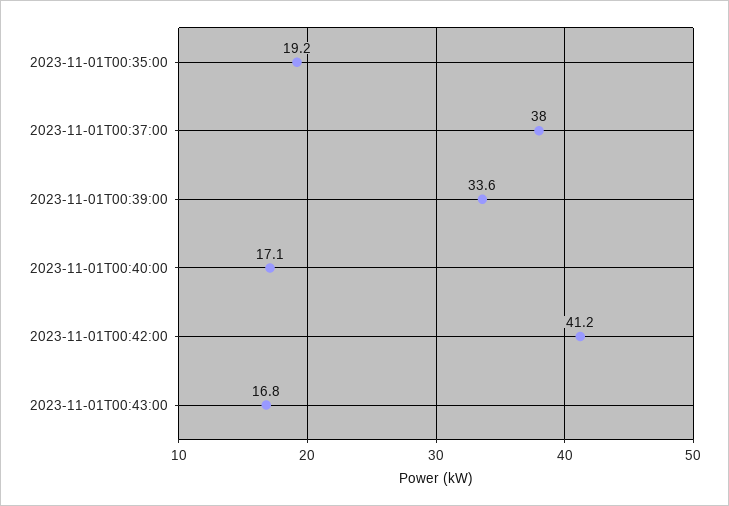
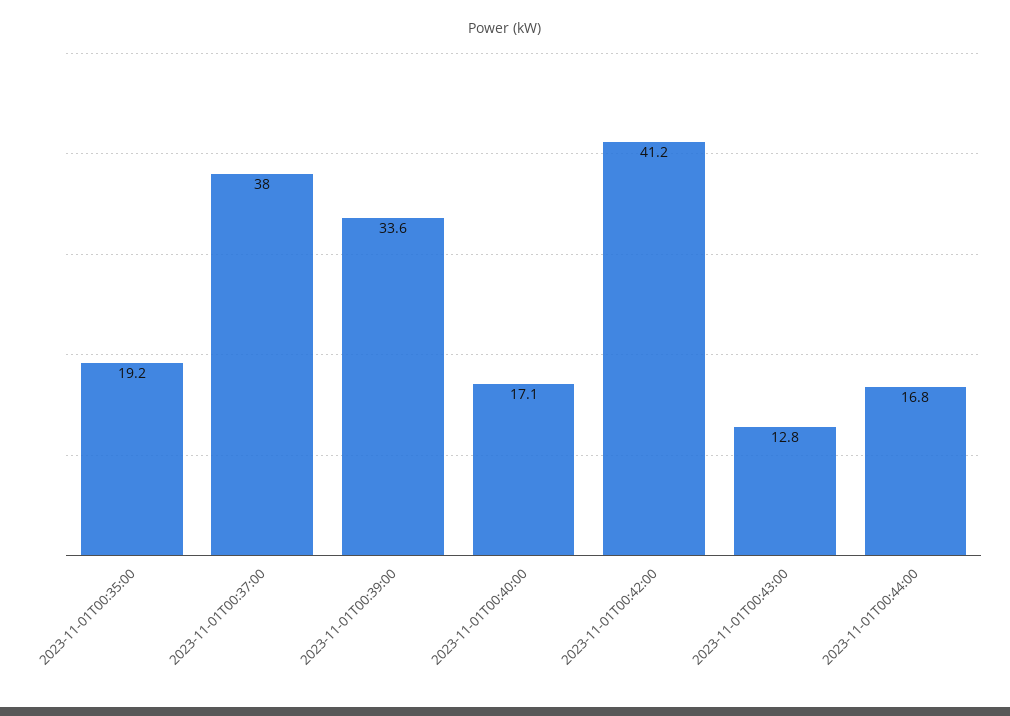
2023-11-01T00:43:00: 16.8 -> 12.8
2023-11-01T00:44:00: none -> 16.8

